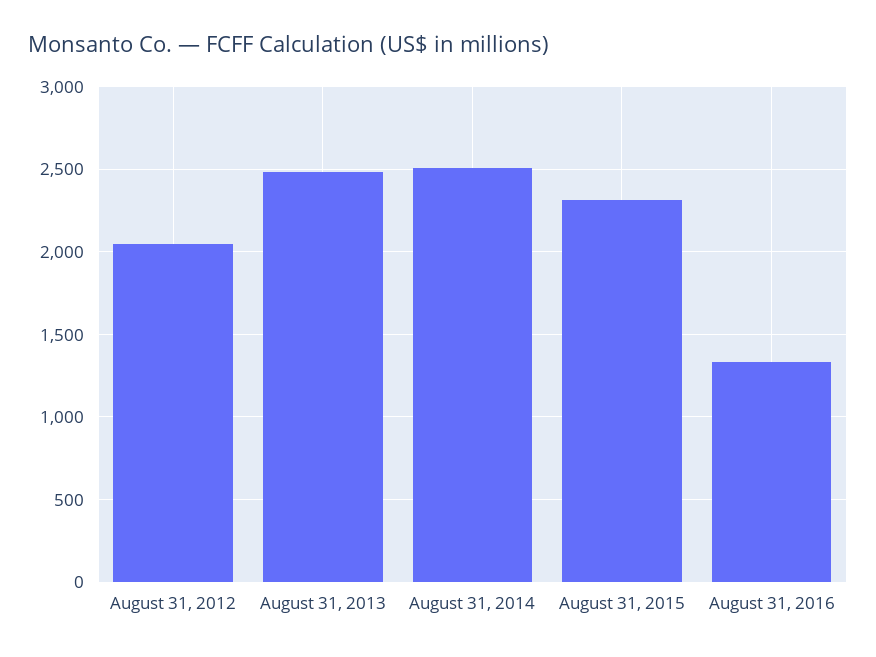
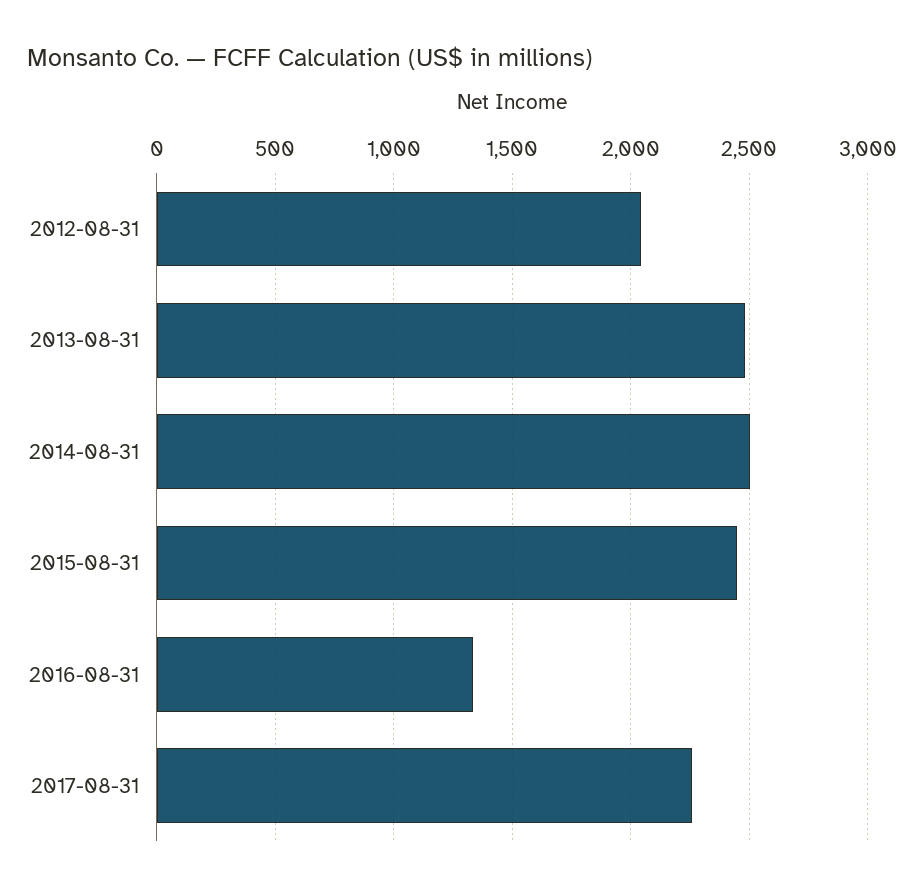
August 31, 2015: 2300 -> 2450
2017-08-31: none -> 2250

